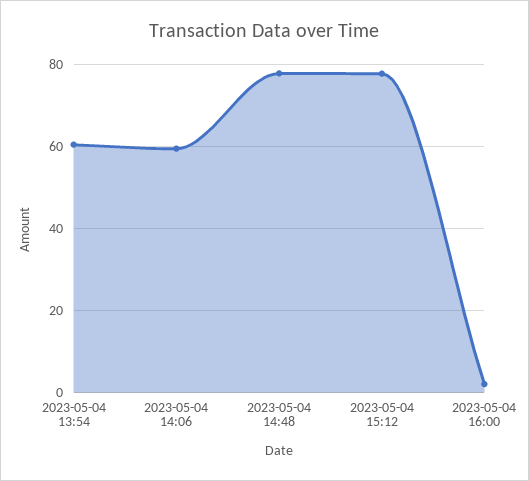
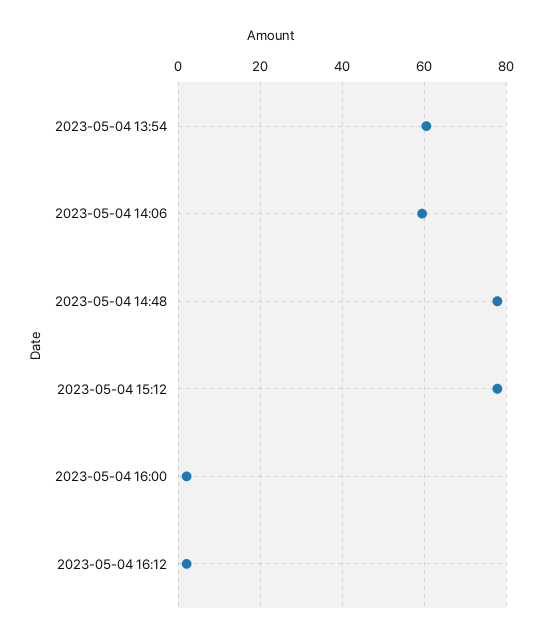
2023-05-04 16:12: none -> 2

